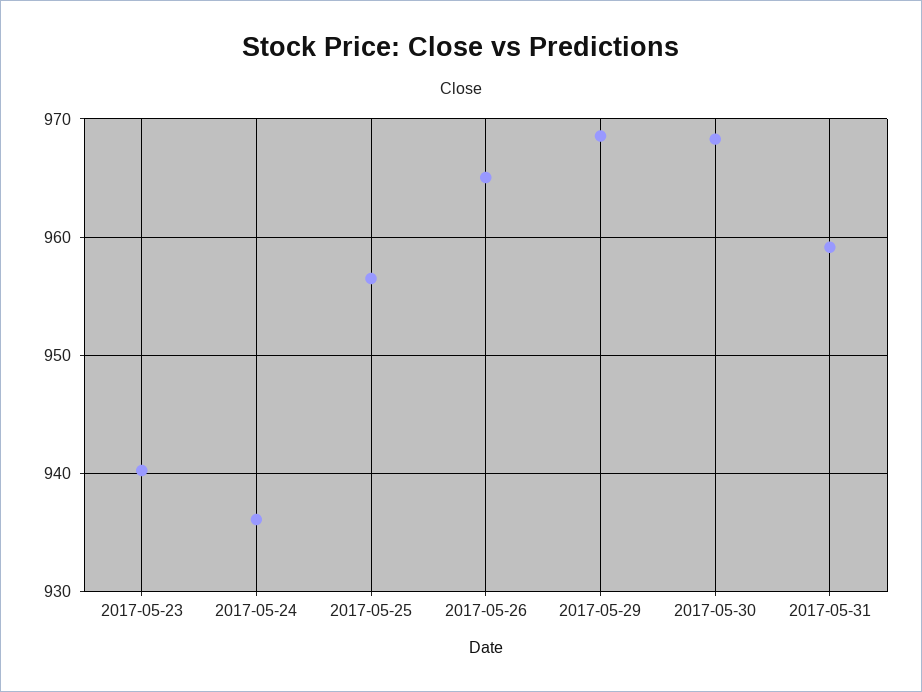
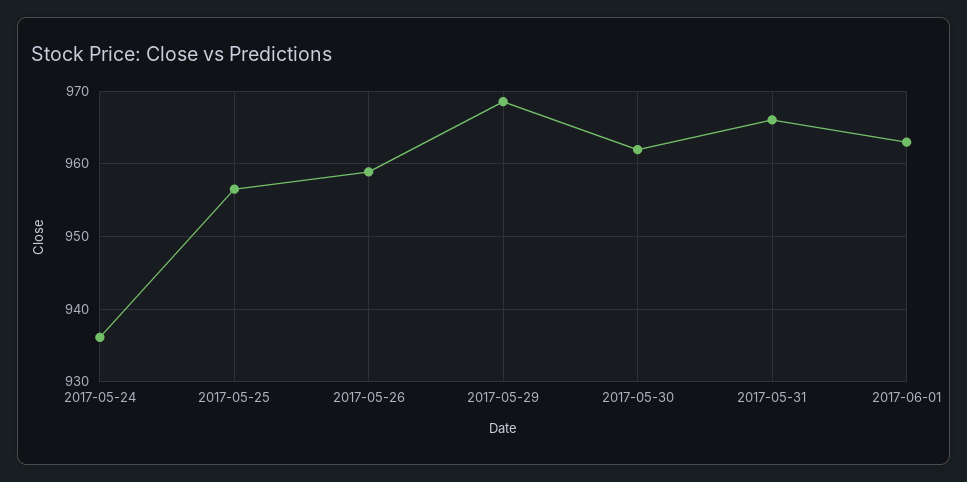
2017-05-23: 940 -> none
2017-05-26: 965 -> 959
2017-05-30: 968 -> 962
2017-05-31: 959 -> 966
2017-06-01: none -> 963

